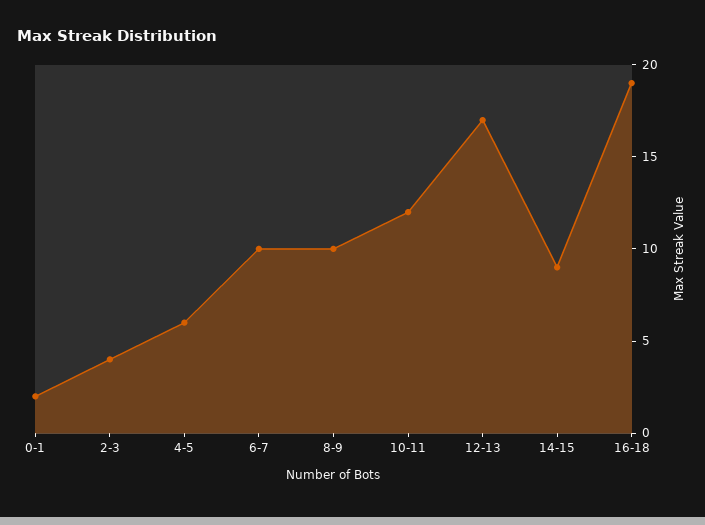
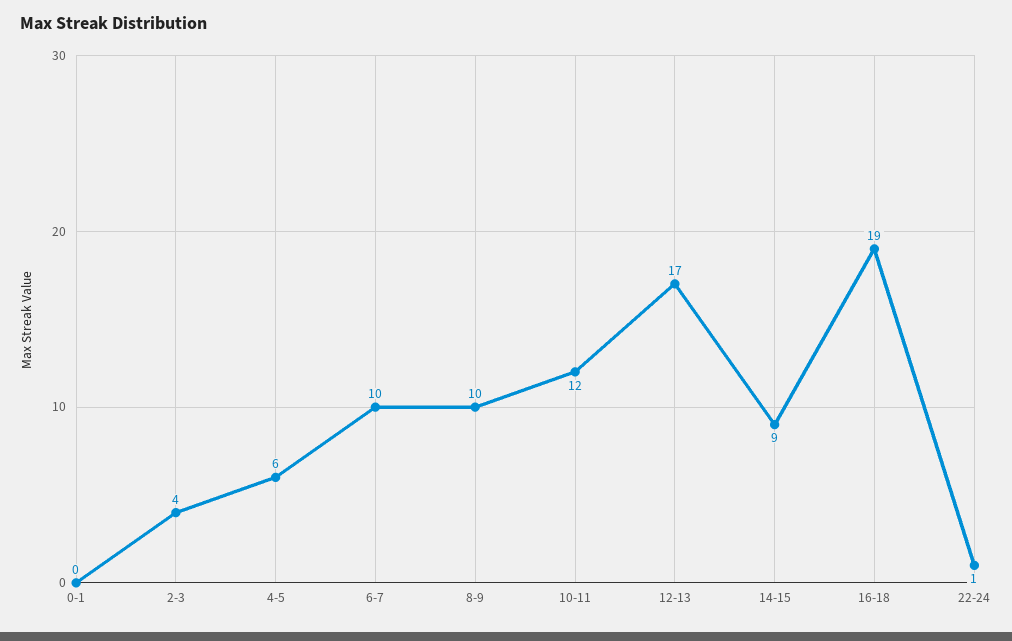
0-1: 2 -> 0
22-24: none -> 1

